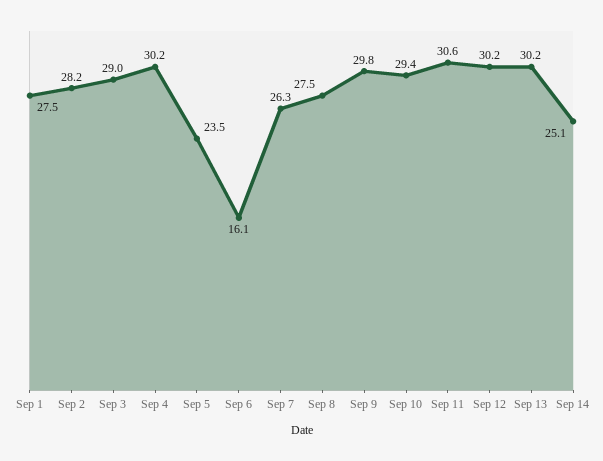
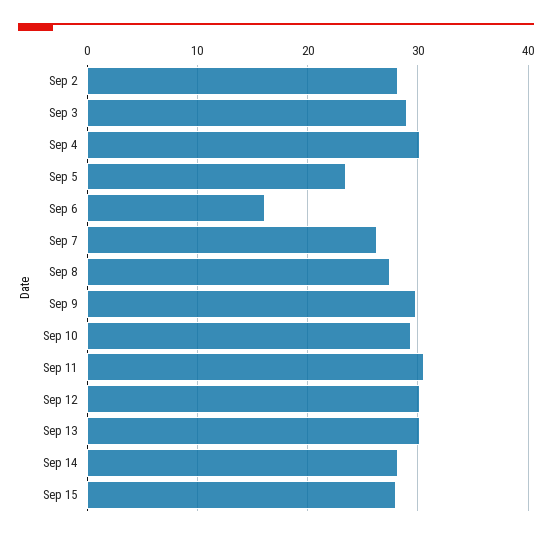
Sep 1: 27.5 -> none
Sep 14: 25.1 -> 28
Sep 15: none -> 28

